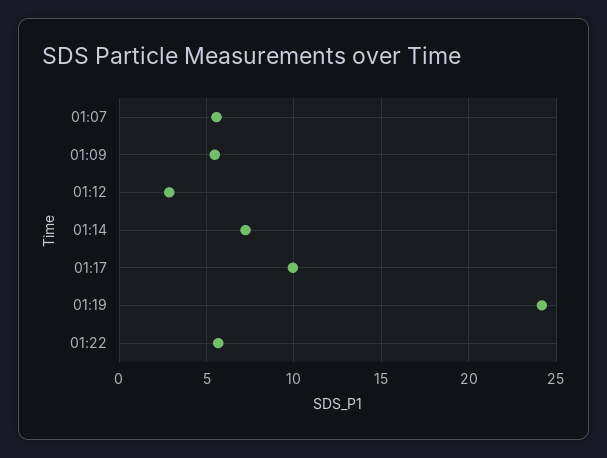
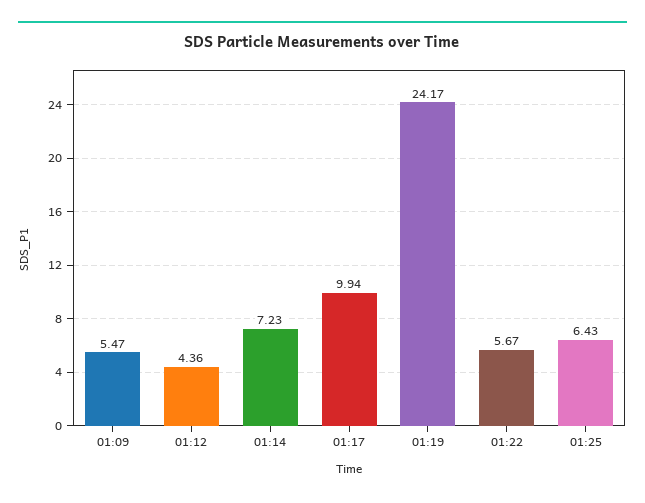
01:07: 5.5 -> none
01:12: 3 -> 4.36
01:25: none -> 6.43

